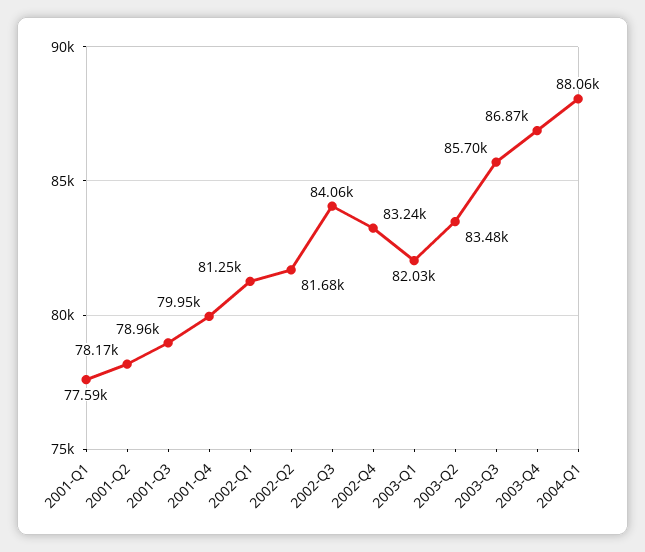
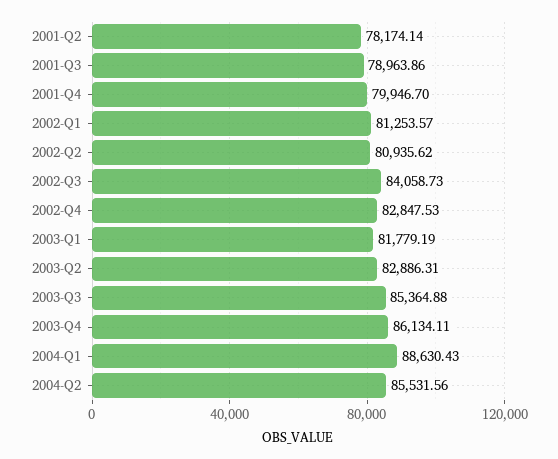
2001-Q1: 77590 -> none
2002-Q2: 81680 -> 80935.62
2002-Q4: 83240 -> 82847.53
2003-Q1: 82030 -> 81779.19
2003-Q2: 83480 -> 82886.31
2003-Q3: 85700 -> 85364.88
2003-Q4: 86870 -> 86134.11
2004-Q1: 88060 -> 88630.43
2004-Q2: none -> 85531.56

